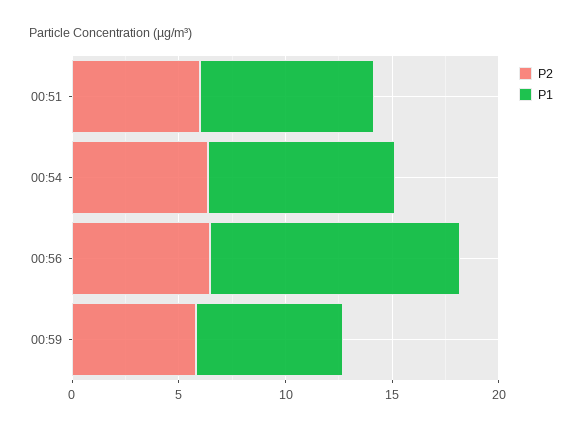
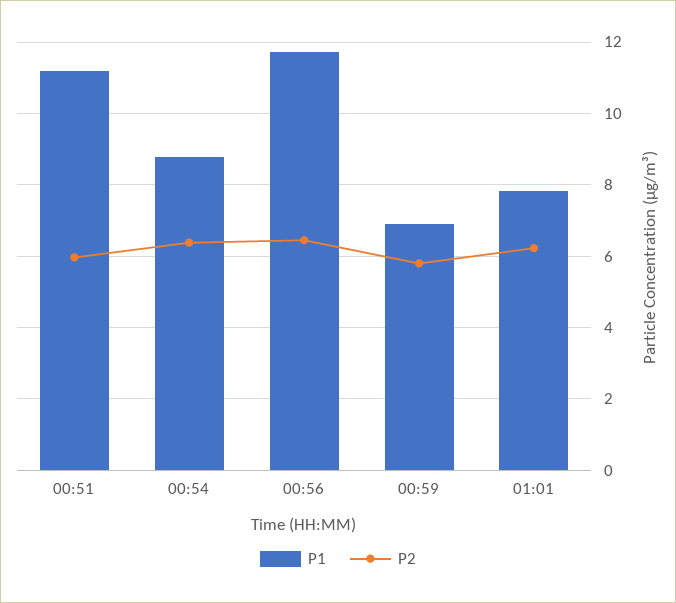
P1, 00:51: 8 -> 11.2
P1, 01:01: none -> 7.8
P2, 01:01: none -> 6.2

